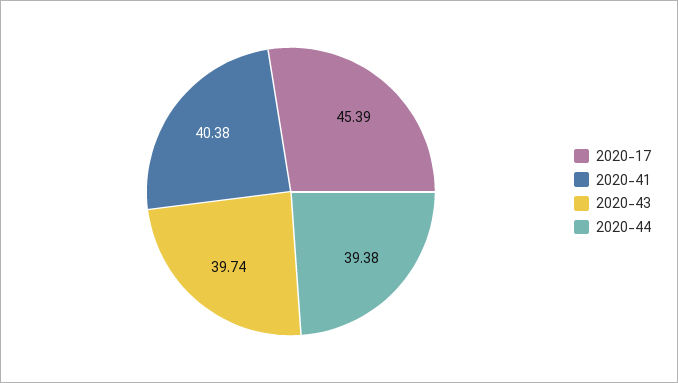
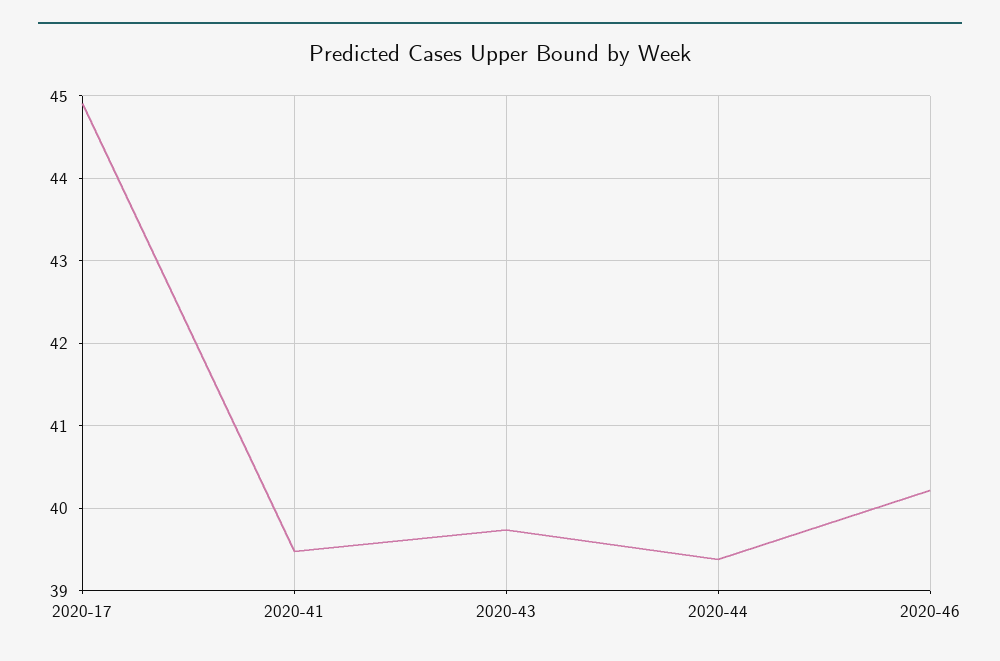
2020-17: 45.39 -> 44.9
2020-41: 40.38 -> 39.5
2020-46: none -> 40.2

